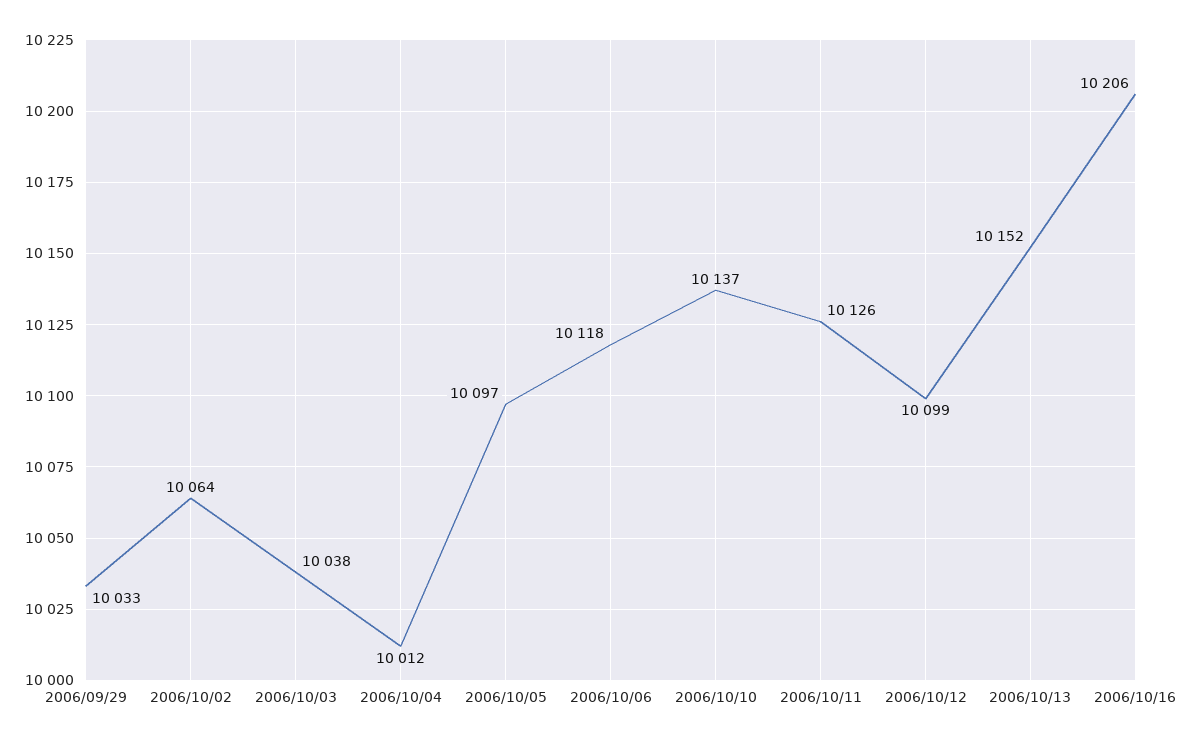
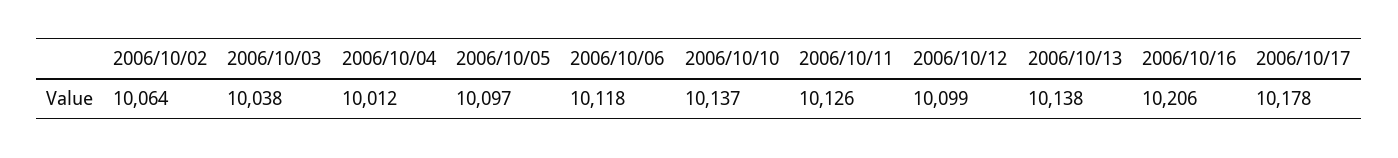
2006/09/29: 10033 -> none
2006/10/13: 10152 -> 10138
2006/10/17: none -> 10178

